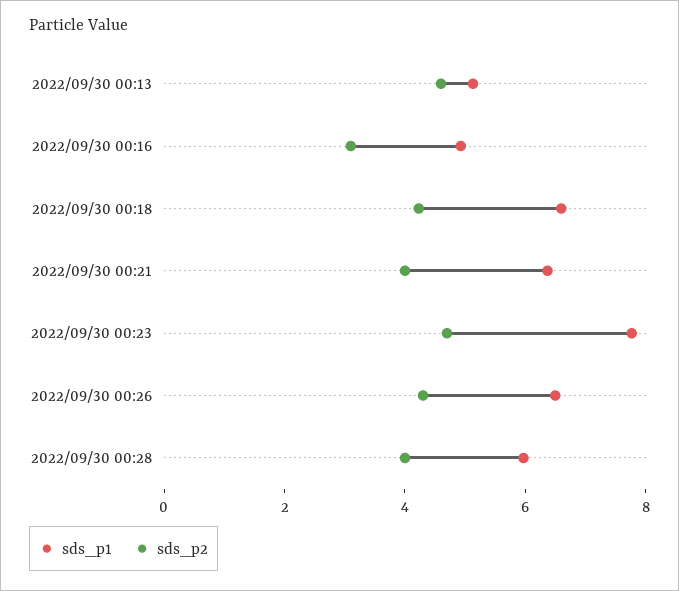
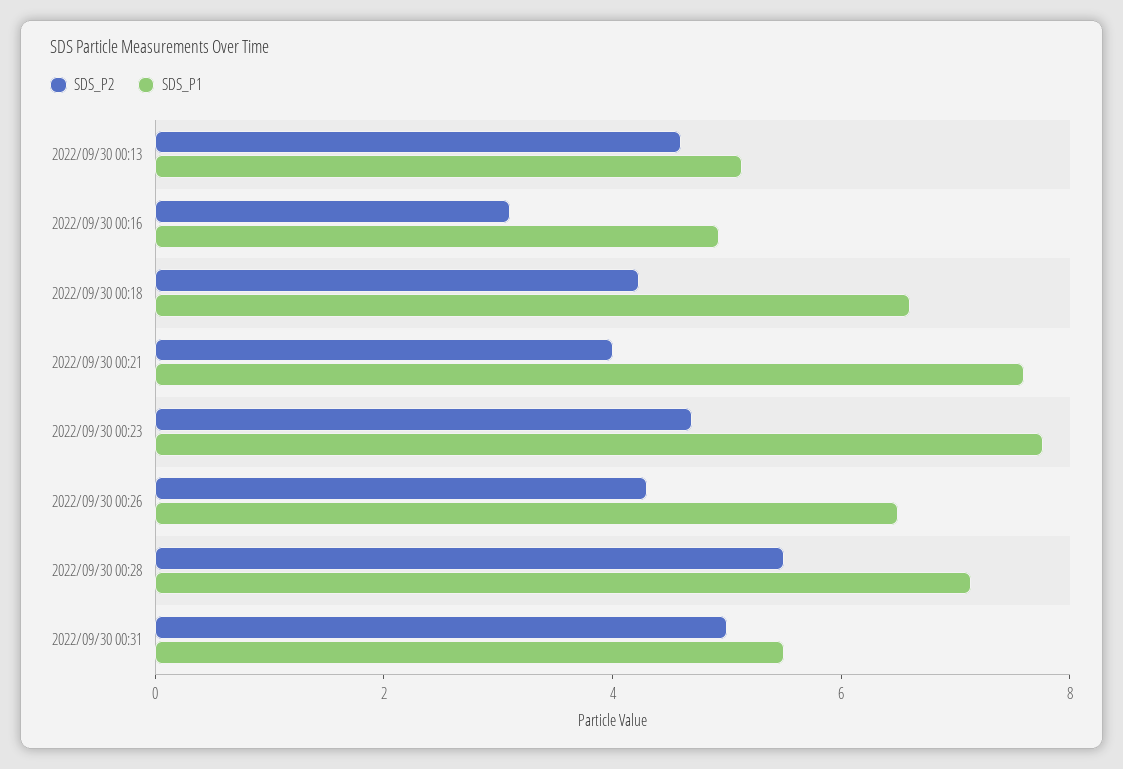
sds_p1, 2022/09/30 00:21: 6.5 -> 7.5
sds_p1, 2022/09/30 00:28: 6 -> 7
sds_p2, 2022/09/30 00:28: 4 -> 5.5
sds_p2, 2022/09/30 00:31: none -> 5
sds_p1, 2022/09/30 00:31: none -> 5.5

